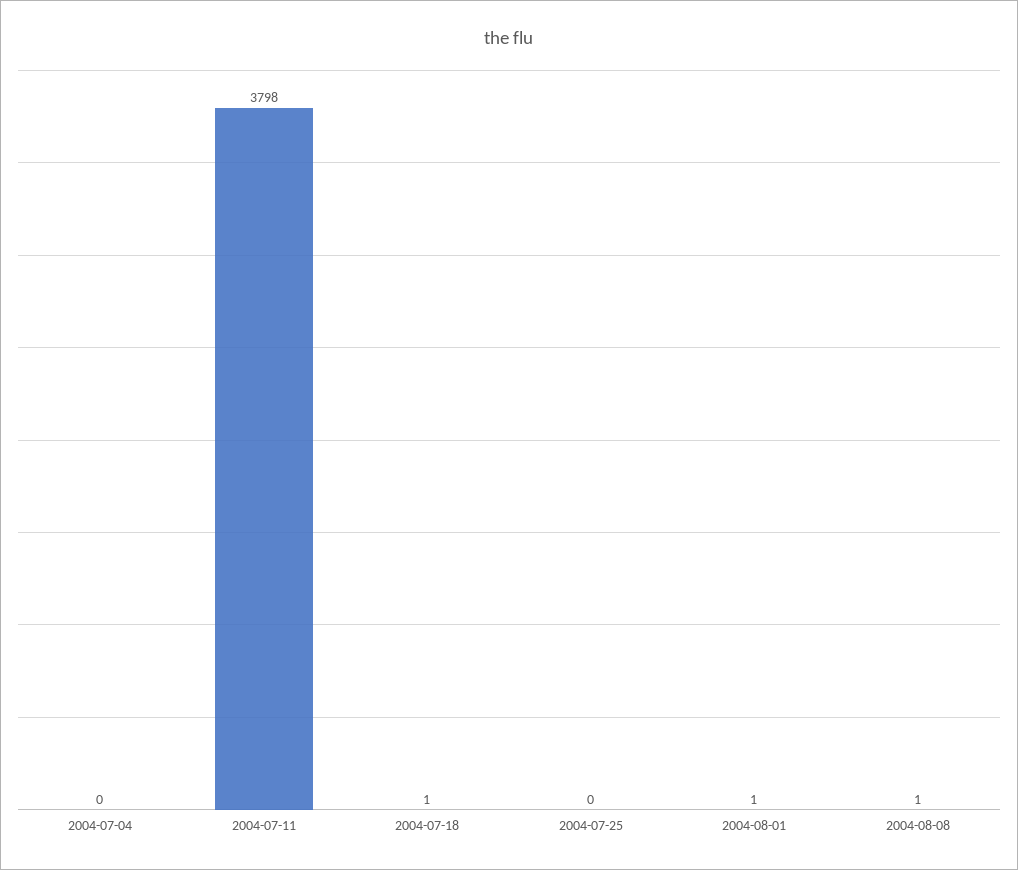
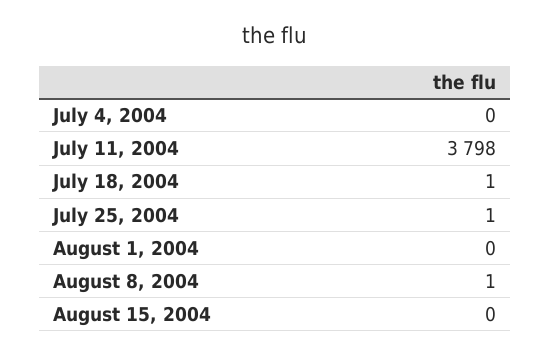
2004-07-25: 0 -> 1
2004-08-01: 1 -> 0
August 15, 2004: none -> 0

